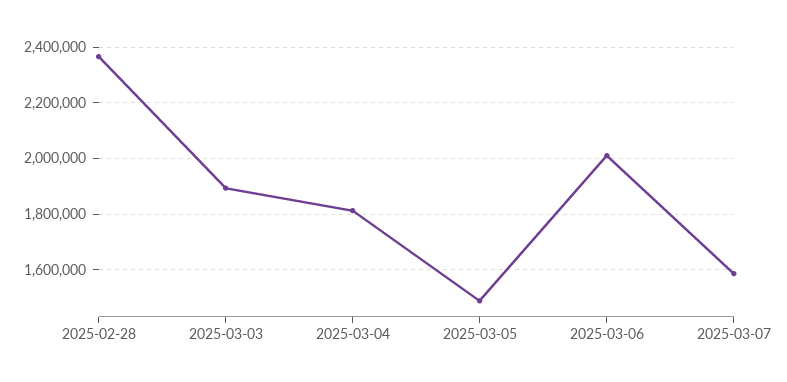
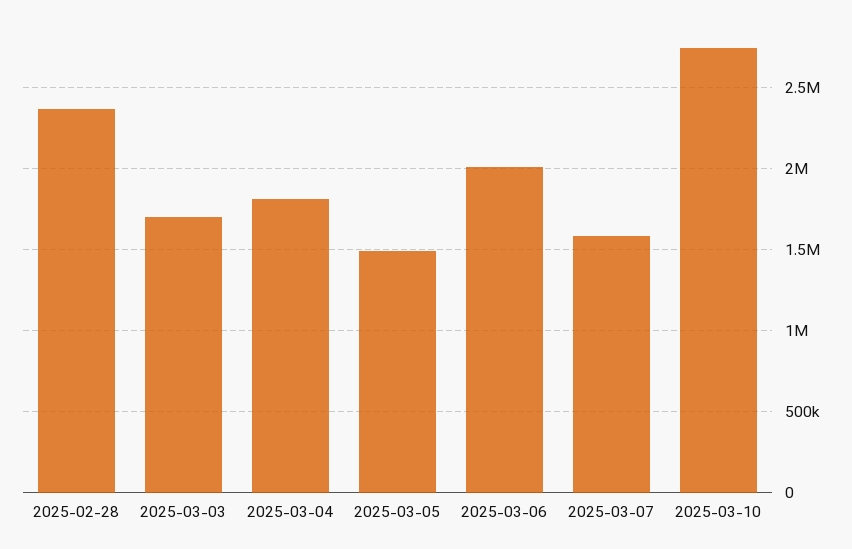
2025-03-03: 1900000 -> 1700000
2025-03-10: none -> 2750000

